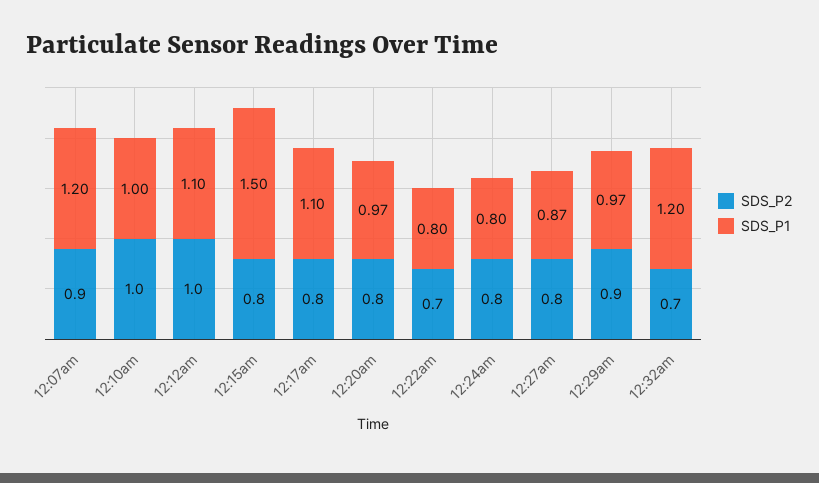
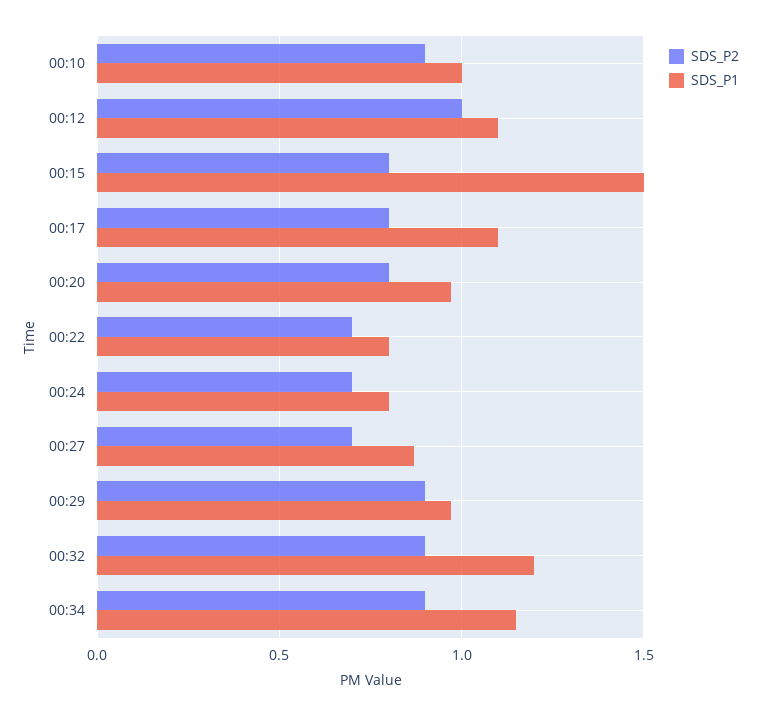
SDS_P2, 12:07am: 0.9 -> none
SDS_P1, 12:07am: 1.2 -> none
SDS_P2, 12:10am: 1 -> 0.9
SDS_P2, 12:24am: 0.8 -> 0.7
SDS_P2, 12:27am: 0.8 -> 0.7
SDS_P2, 12:32am: 0.7 -> 0.9
SDS_P2, 00:34: none -> 0.9
SDS_P1, 00:34: none -> 1.15

